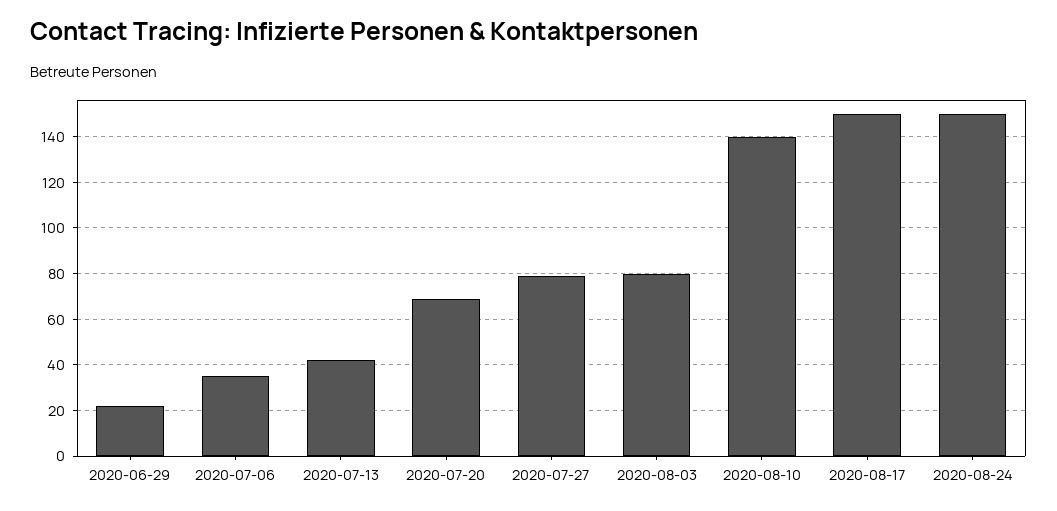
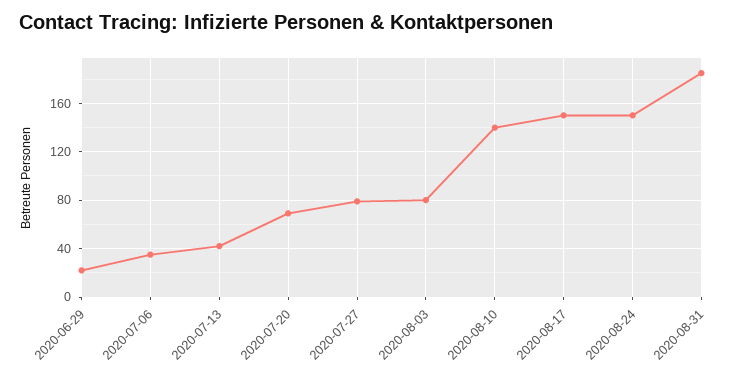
2020-08-31: none -> 185

